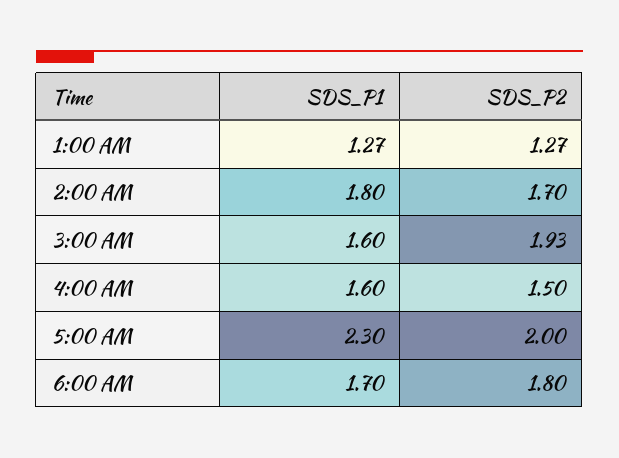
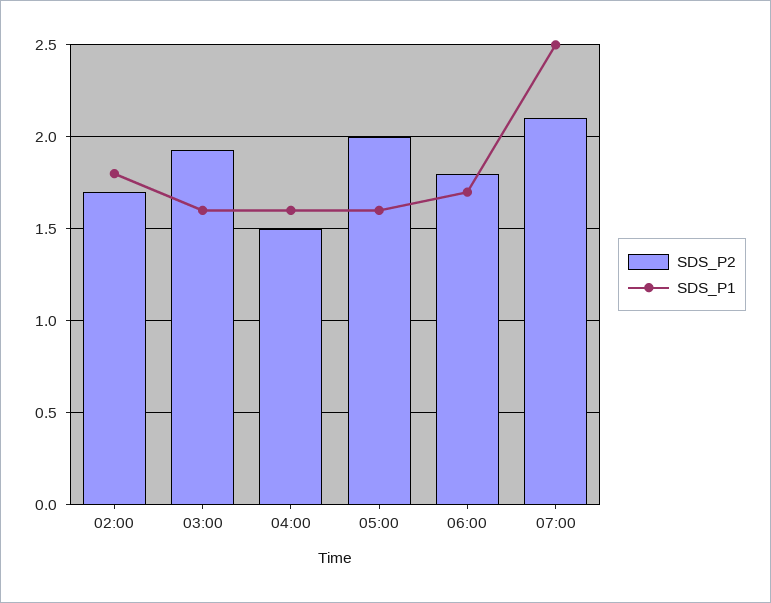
SDS_P1, 1:00 AM: 1.27 -> none
SDS_P2, 1:00 AM: 1.27 -> none
SDS_P1, 5:00 AM: 2.3 -> 1.6
SDS_P2, 07:00: none -> 2.1
SDS_P1, 07:00: none -> 2.5

